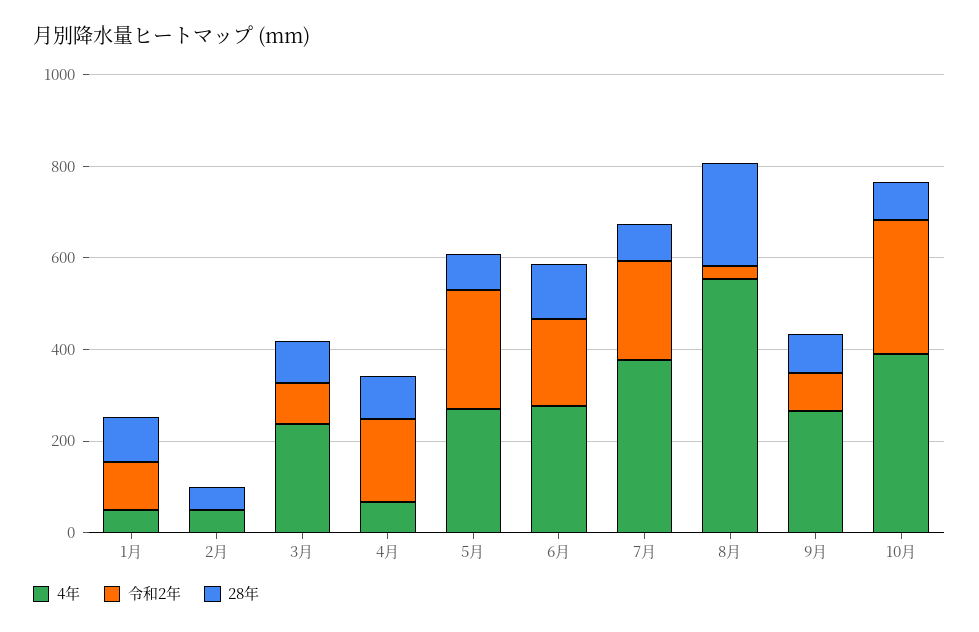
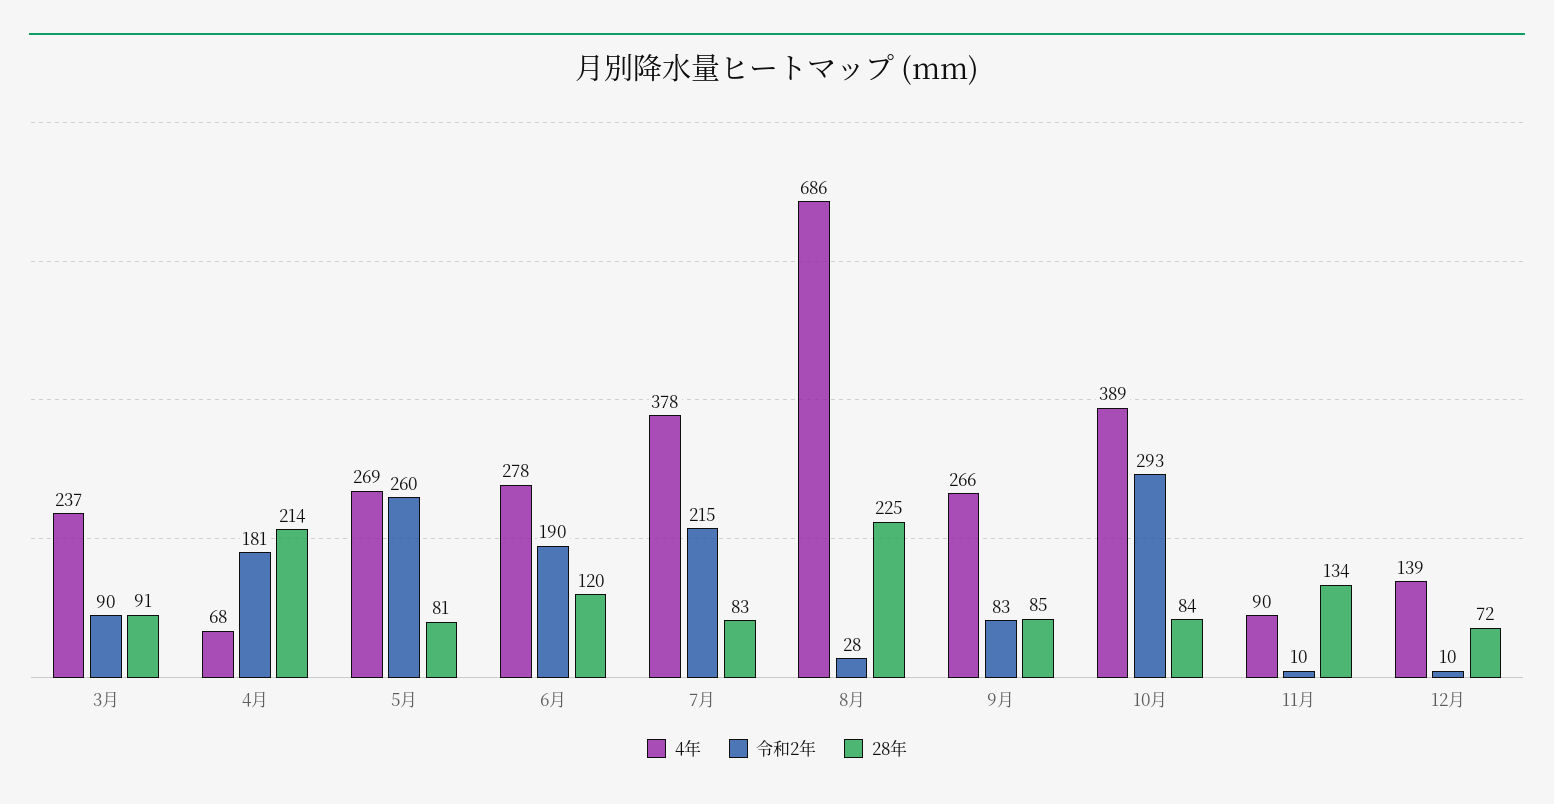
4年, 1月: 50 -> none
令和2年, 1月: 100 -> none
28年, 1月: 100 -> none
4年, 2月: 50 -> none
令和2年, 2月: 0 -> none
28年, 2月: 50 -> none
28年, 4月: 100 -> 214
4年, 8月: 550 -> 686
4年, 11月: none -> 90
令和2年, 11月: none -> 10
28年, 11月: none -> 134
4年, 12月: none -> 139
令和2年, 12月: none -> 10
28年, 12月: none -> 72

